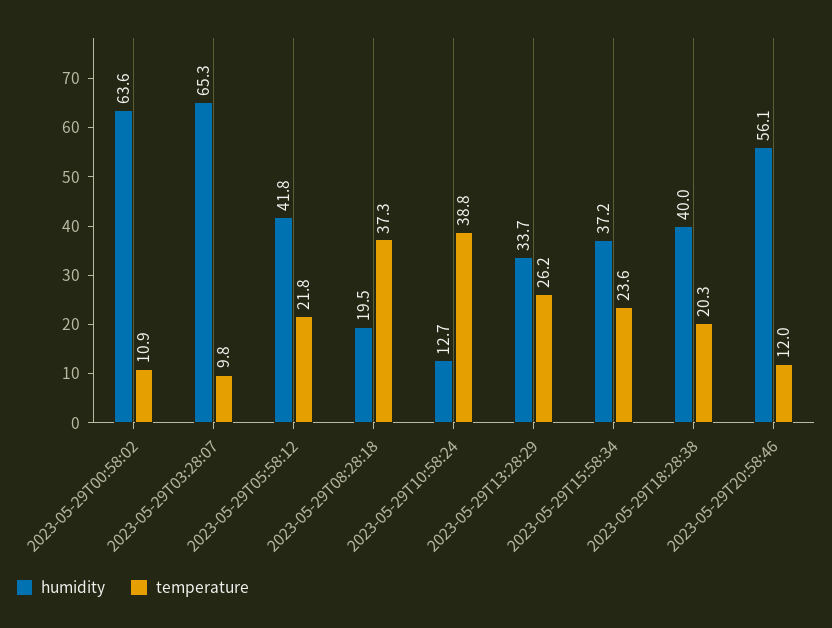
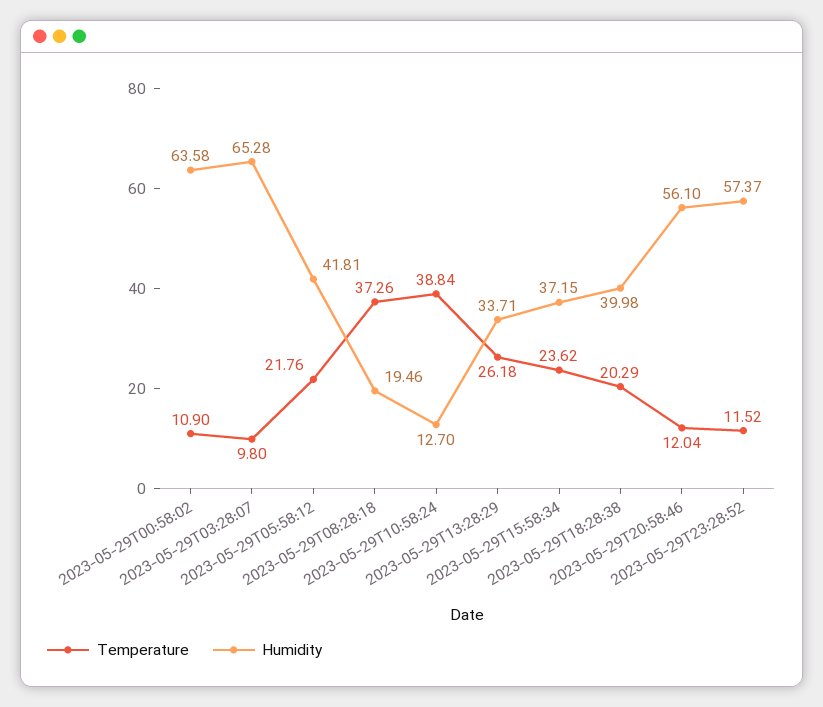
temperature, 2023-05-29T23:28:52: none -> 11.52
humidity, 2023-05-29T23:28:52: none -> 57.37

